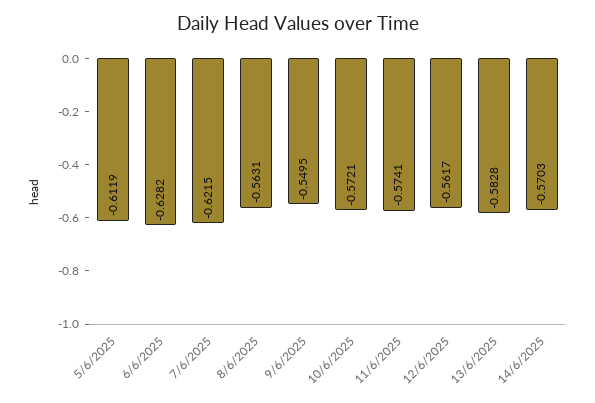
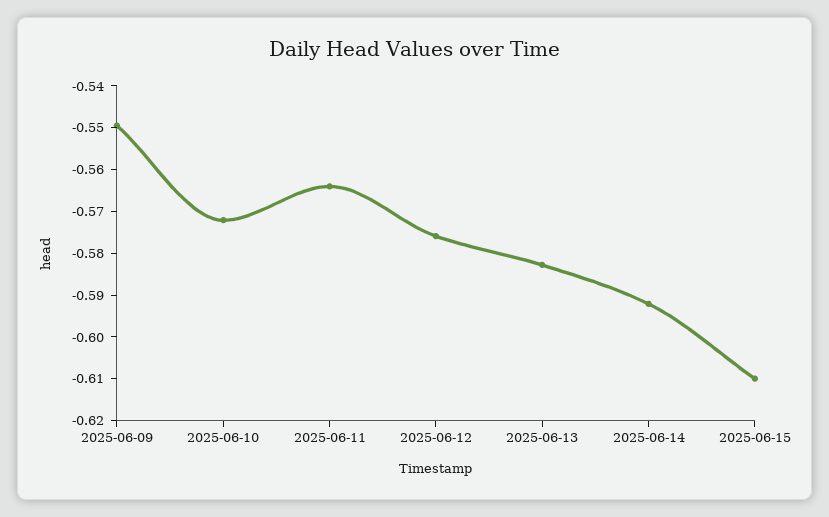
5/6/2025: -0.6119 -> none
6/6/2025: -0.6282 -> none
7/6/2025: -0.6215 -> none
8/6/2025: -0.5631 -> none
11/6/2025: -0.5741 -> -0.564
12/6/2025: -0.5617 -> -0.576
14/6/2025: -0.5703 -> -0.592
2025-06-15: none -> -0.61

